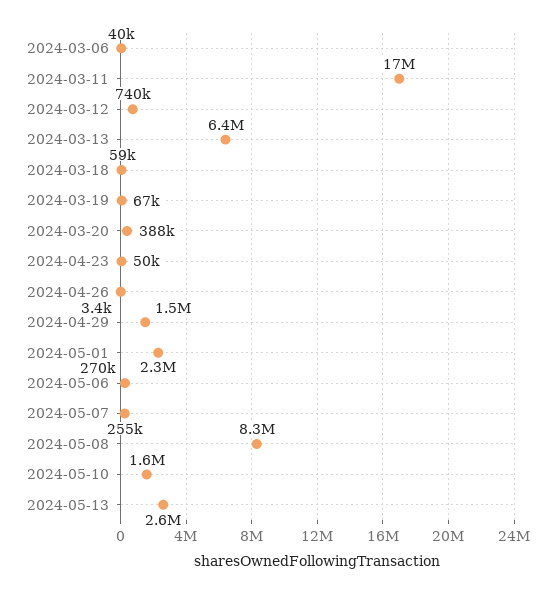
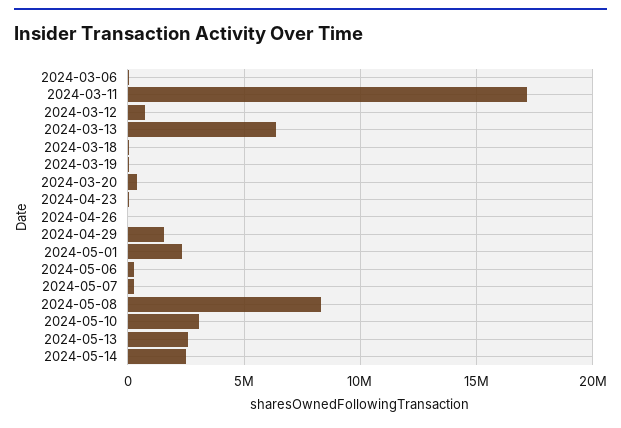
2024-05-10: 1600000 -> 3000000
2024-05-14: none -> 2500000

